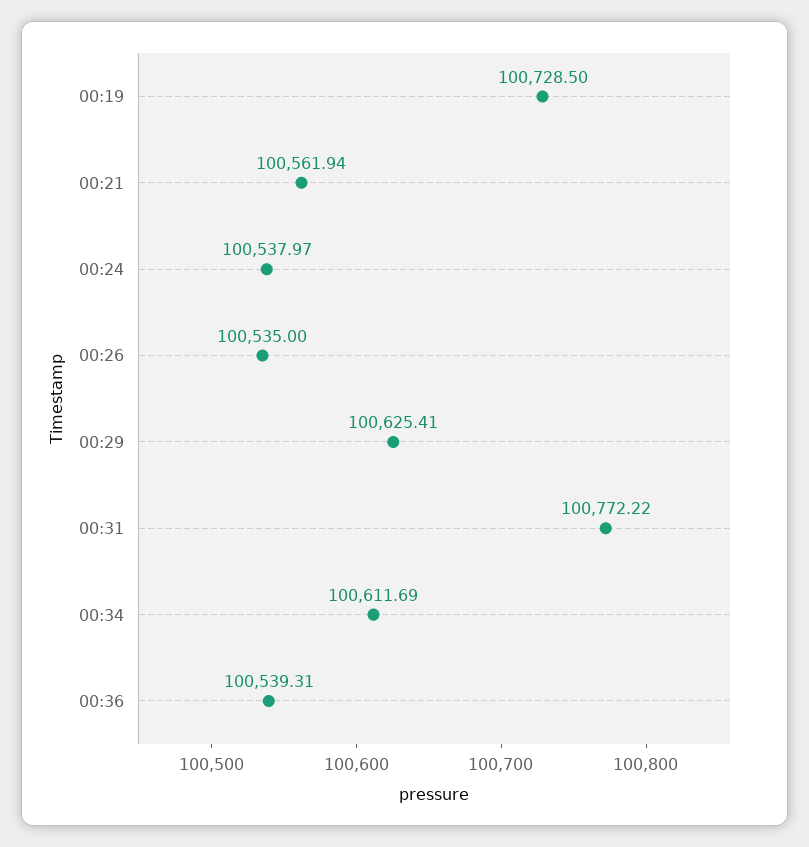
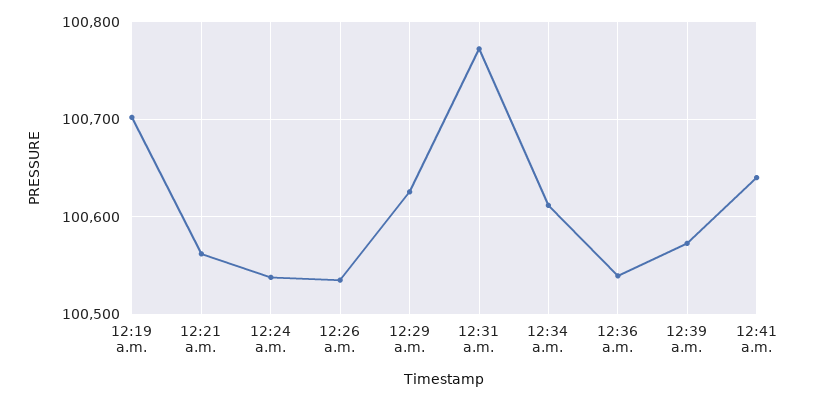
00:19: 100728.5 -> 100700
12:39 a.m.: none -> 100570
12:41 a.m.: none -> 100640

